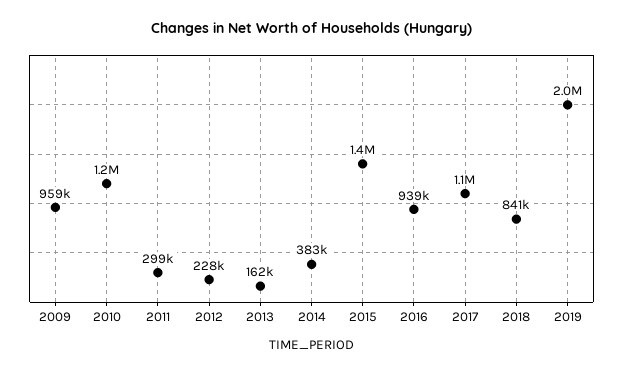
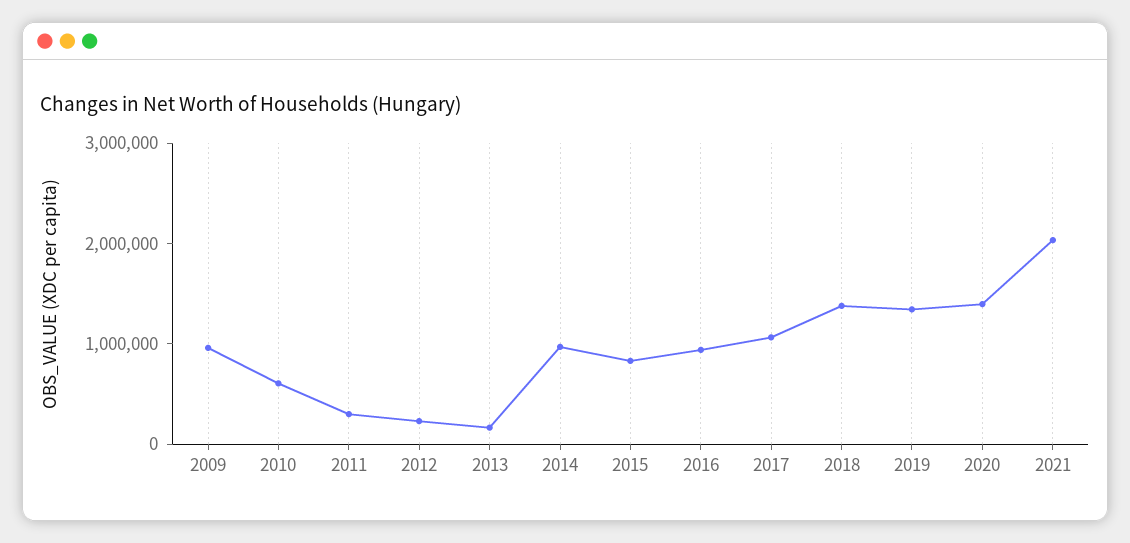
2010: 1200000 -> 600000
2014: 383000 -> 1000000
2015: 1400000 -> 800000
2018: 841000 -> 1400000
2019: 2000000 -> 1400000
2020: none -> 1400000
2021: none -> 2000000

